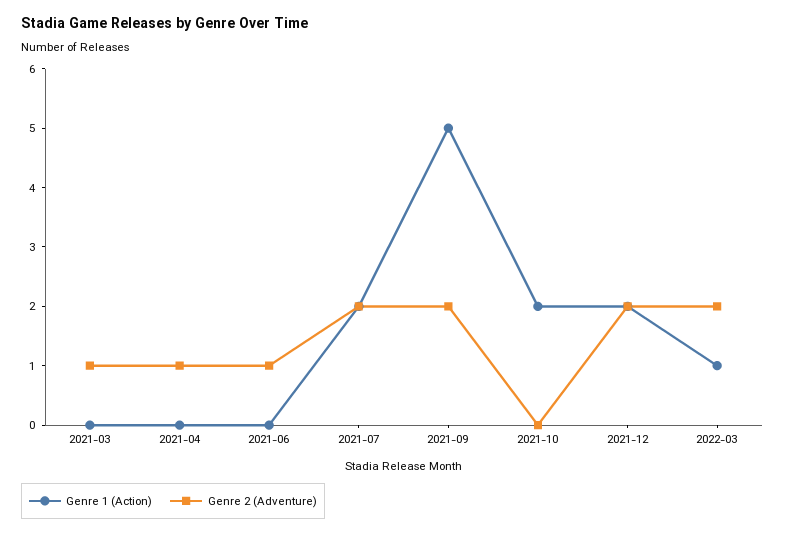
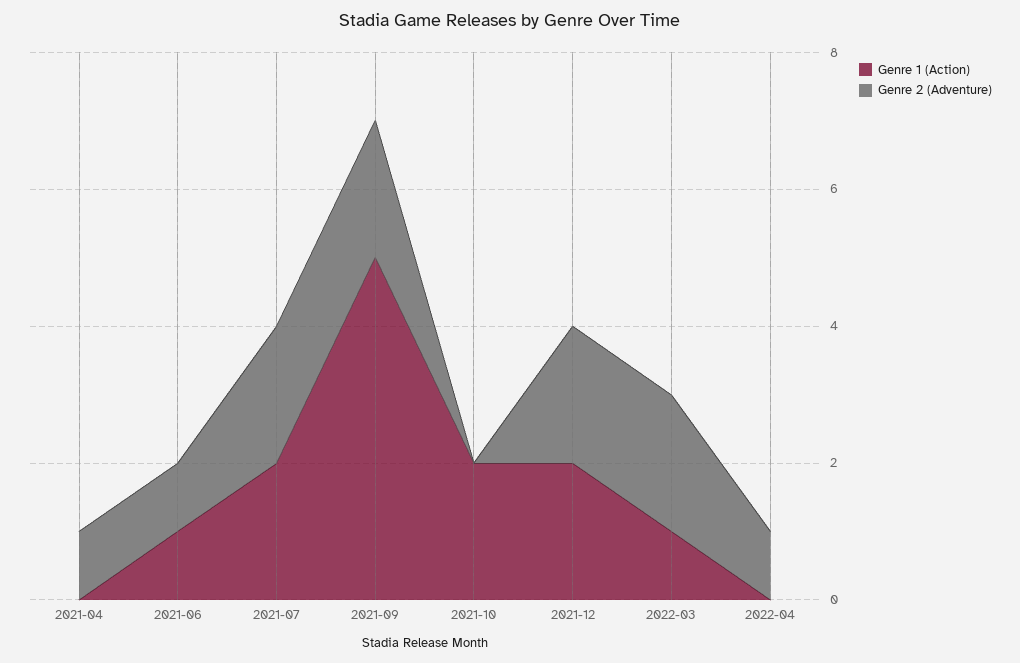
Genre 1 (Action), 2021-03: 0 -> none
Genre 2 (Adventure), 2021-03: 1 -> none
Genre 1 (Action), 2021-06: 0 -> 1
Genre 1 (Action), 2022-04: none -> 0
Genre 2 (Adventure), 2022-04: none -> 1

